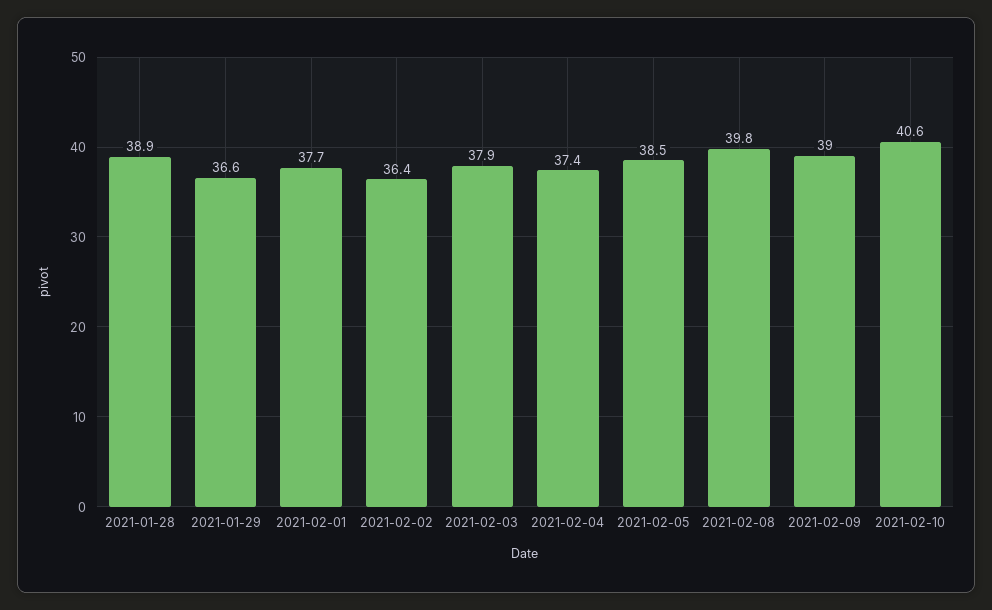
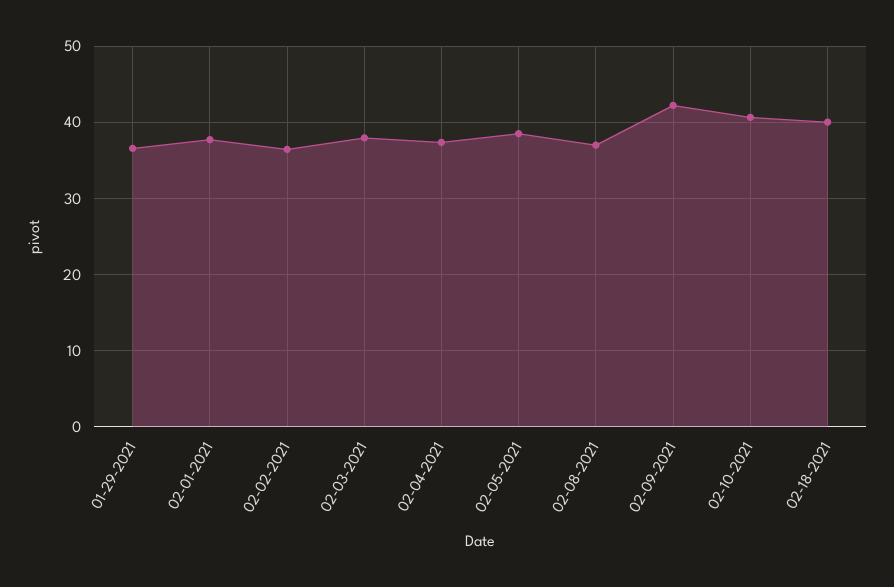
2021-01-28: 38.9 -> none
2021-02-08: 39.8 -> 37
2021-02-09: 39 -> 42
02-18-2021: none -> 40

